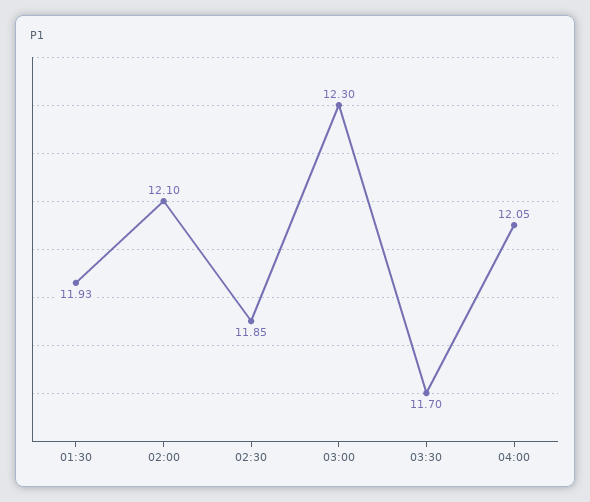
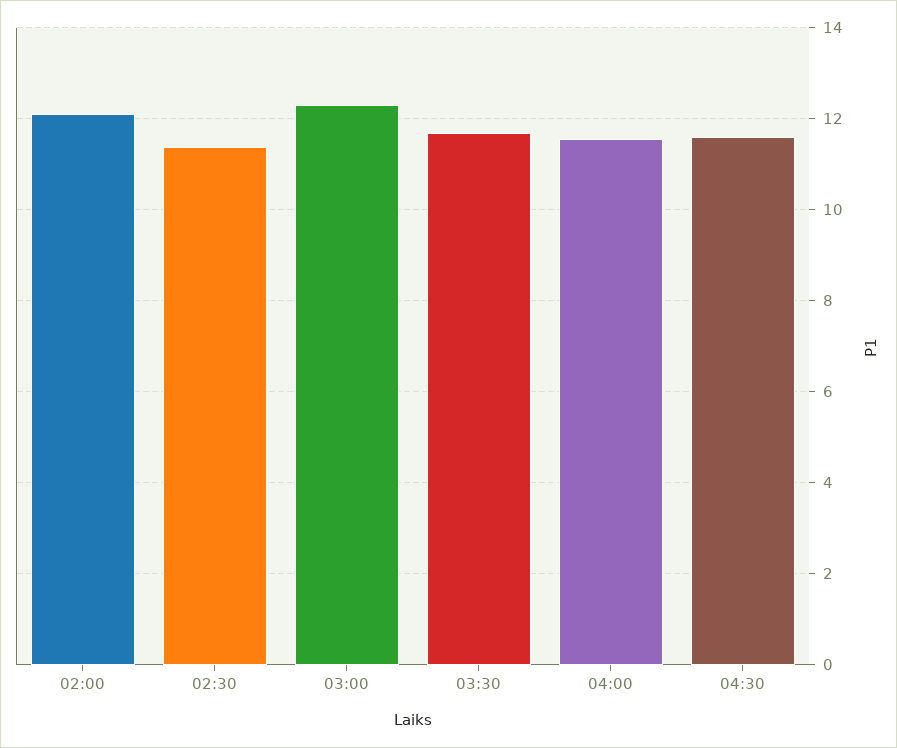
01:30: 11.93 -> none
02:30: 11.85 -> 11.4
04:00: 12.05 -> 11.6
04:30: none -> 11.6

